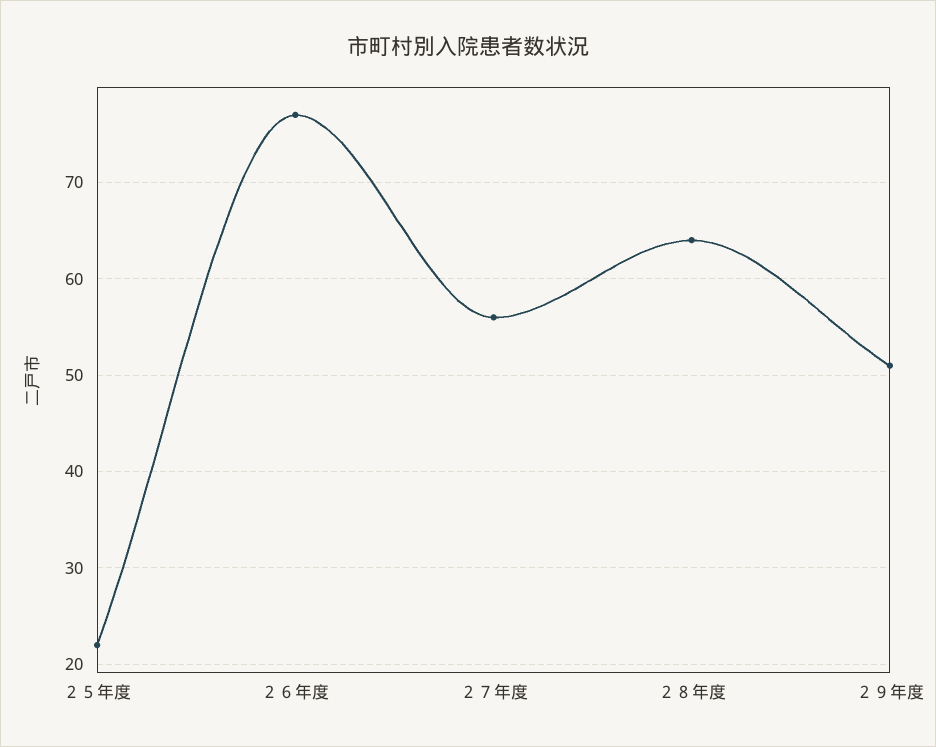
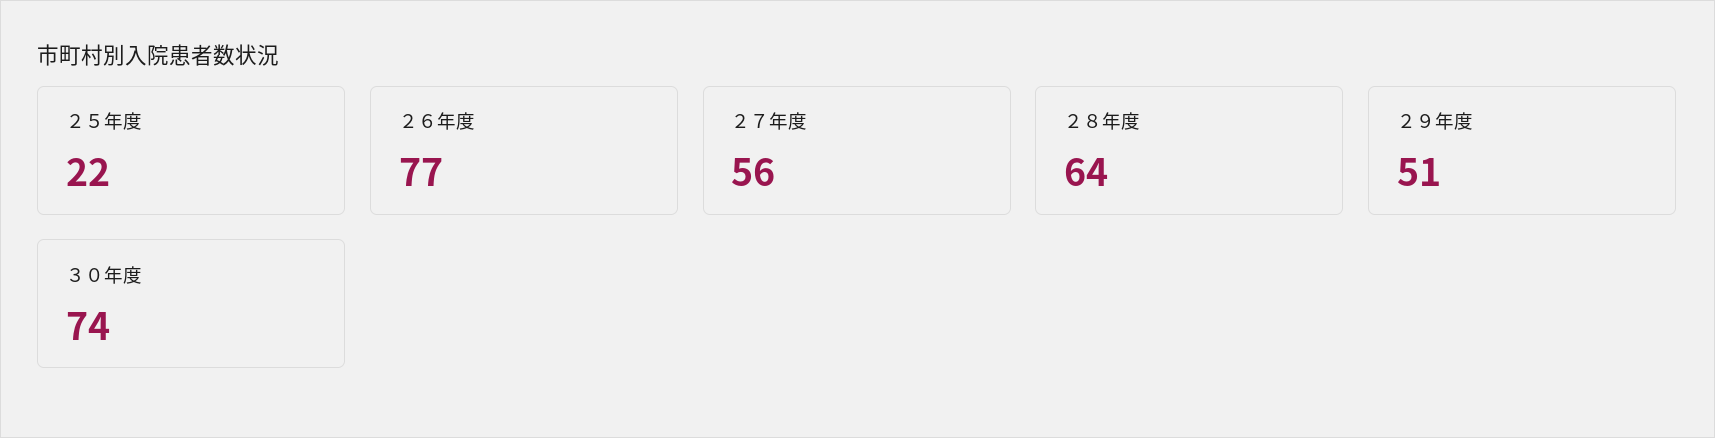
３０年度: none -> 74

